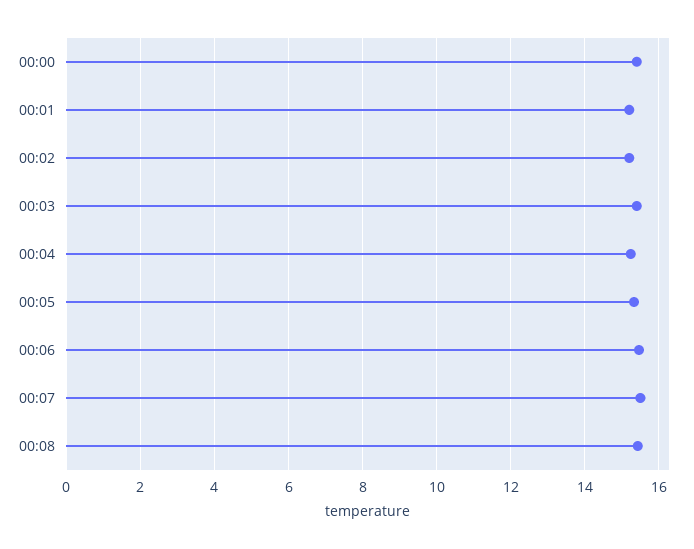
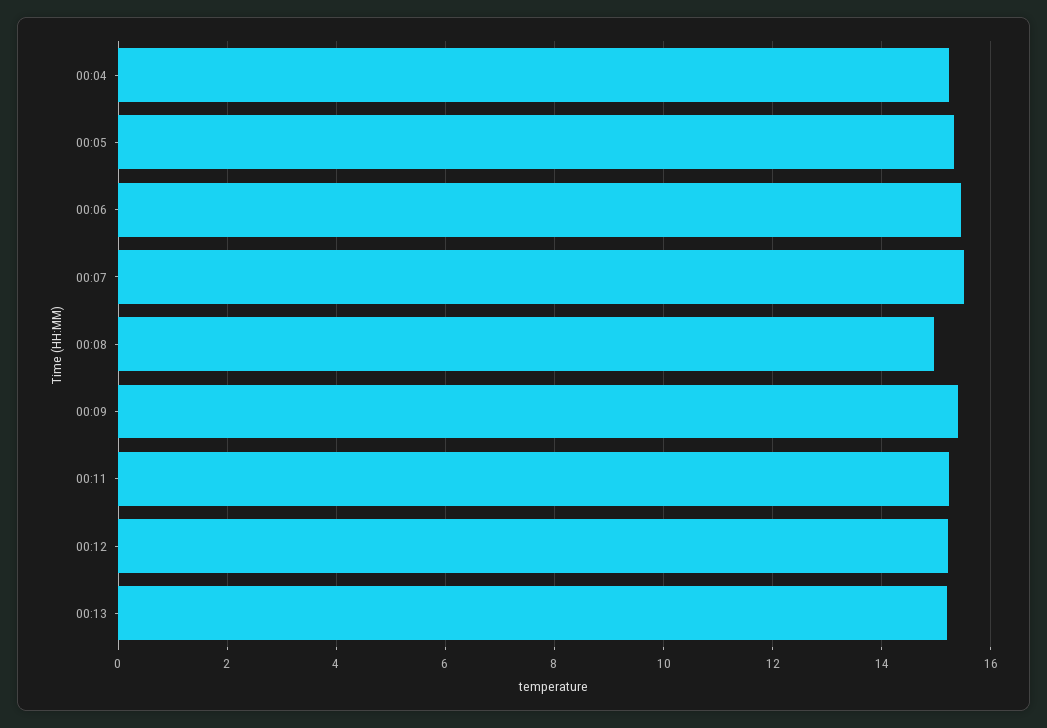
00:00: 15.4 -> none
00:01: 15.2 -> none
00:02: 15.2 -> none
00:03: 15.4 -> none
00:08: 15.4 -> 15
00:09: none -> 15.4
00:11: none -> 15.2
00:12: none -> 15.2
00:13: none -> 15.2

